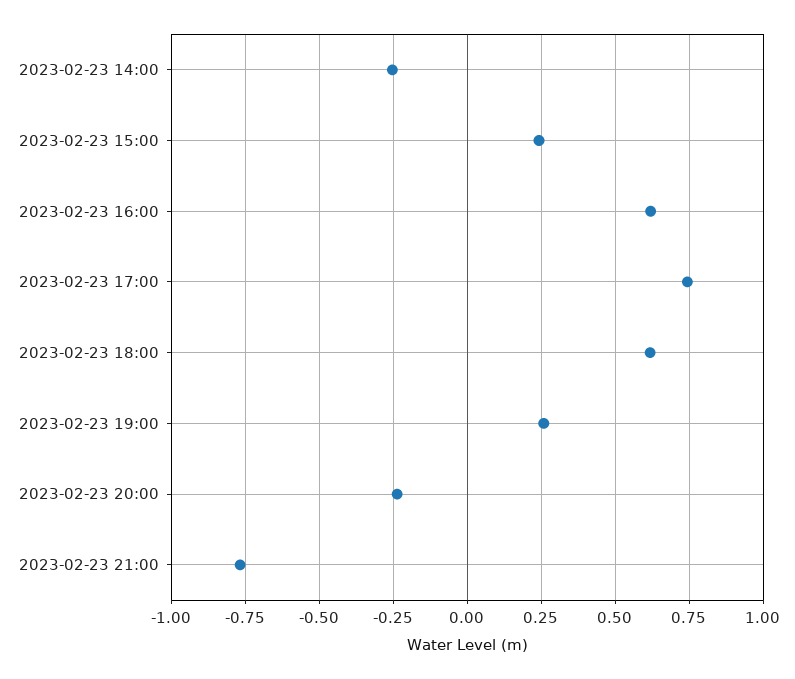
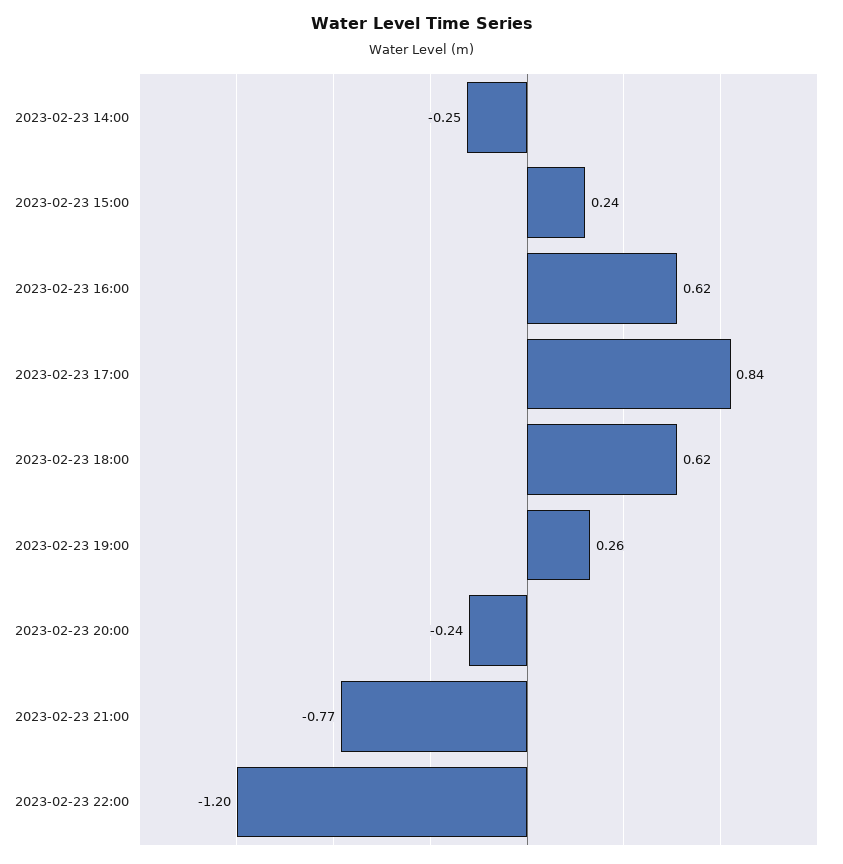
2023-02-23 17:00: 0.75 -> 0.84
2023-02-23 22:00: none -> -1.2

